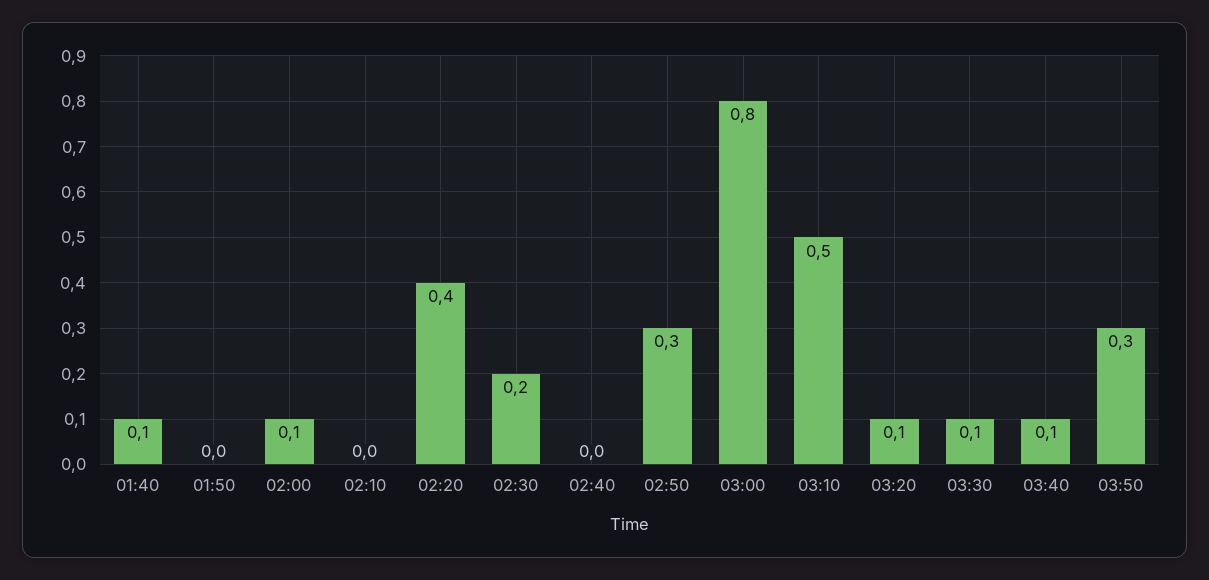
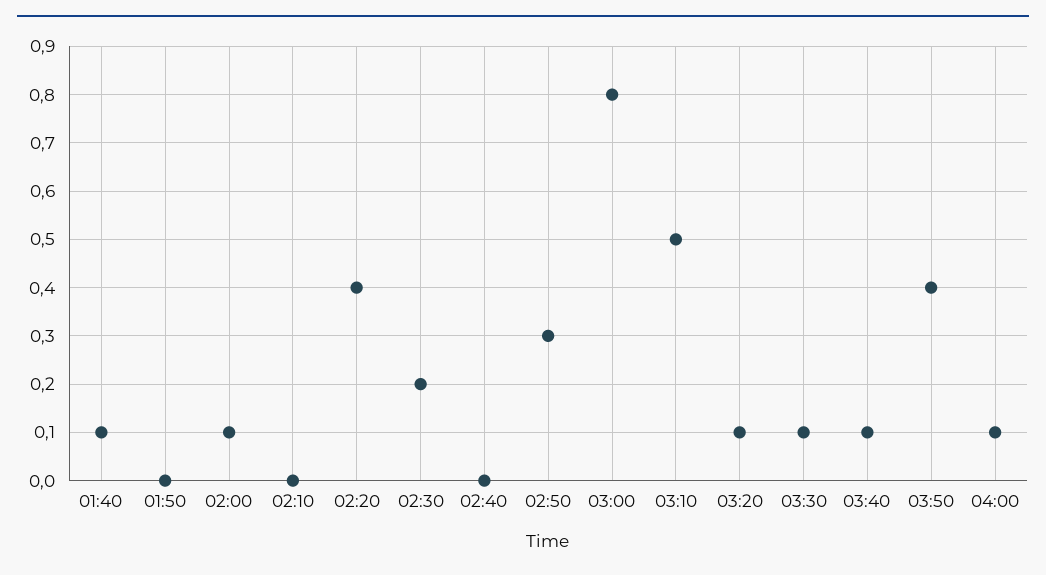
03:50: 0.3 -> 0.4
04:00: none -> 0.1

